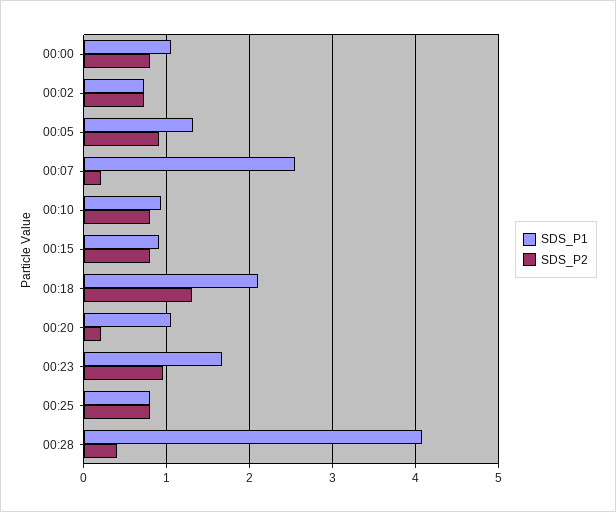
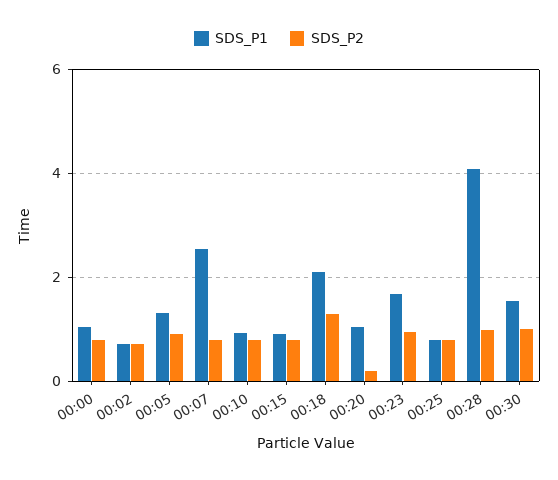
SDS_P2, 00:07: 0.2 -> 0.8
SDS_P2, 00:28: 0.4 -> 1
SDS_P1, 00:30: none -> 1.6
SDS_P2, 00:30: none -> 1

